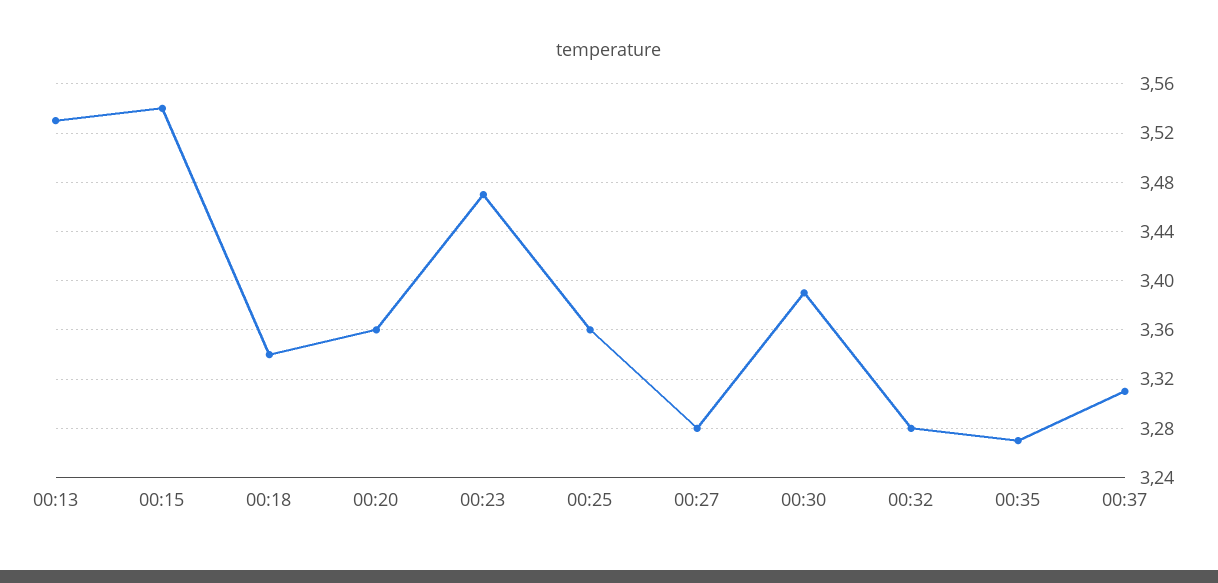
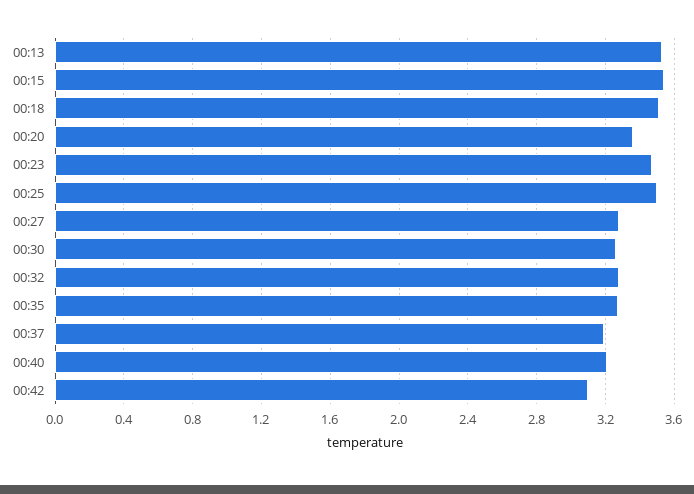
00:18: 3.34 -> 3.5
00:25: 3.36 -> 3.5
00:30: 3.39 -> 3.25
00:37: 3.31 -> 3.2
00:40: none -> 3.2
00:42: none -> 3.1

